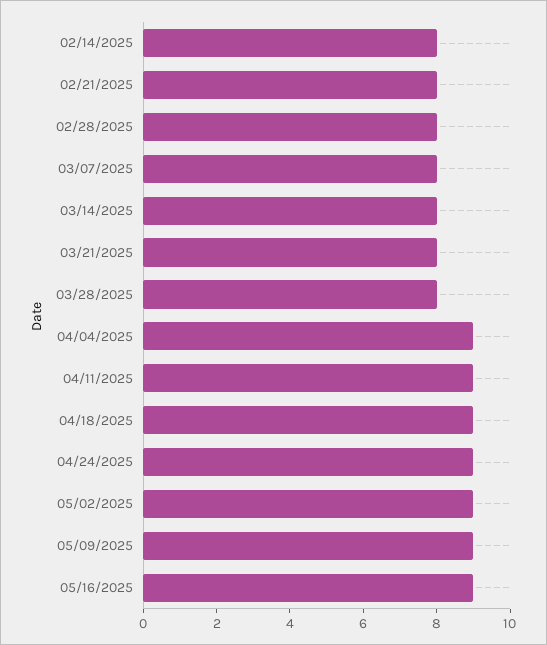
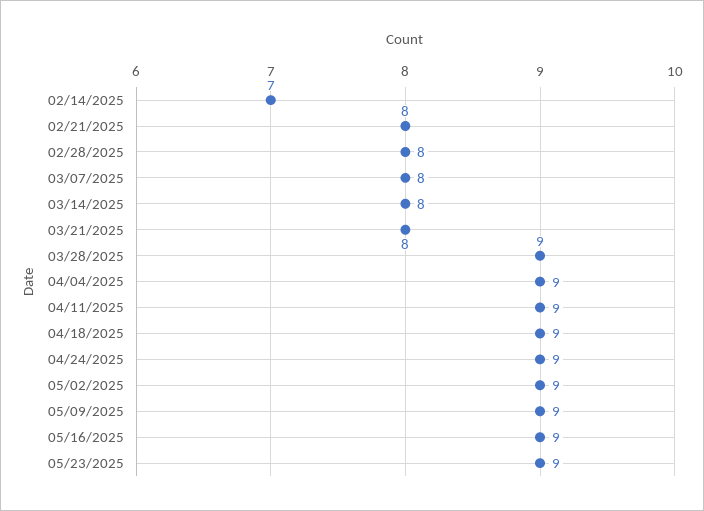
02/14/2025: 8 -> 7
03/28/2025: 8 -> 9
05/23/2025: none -> 9

